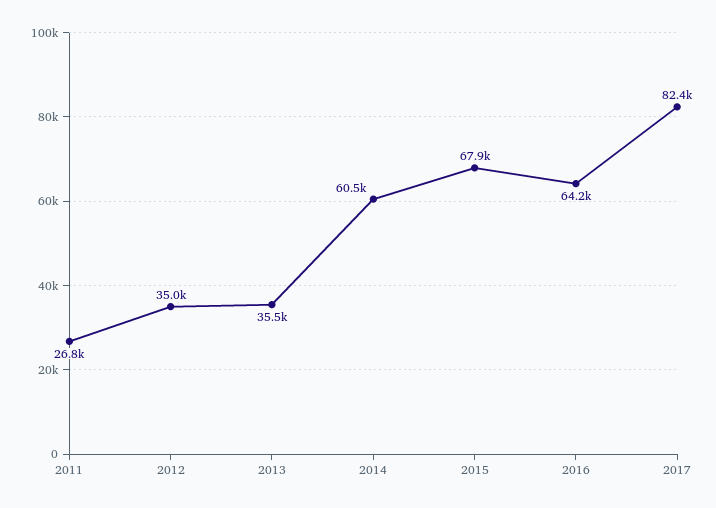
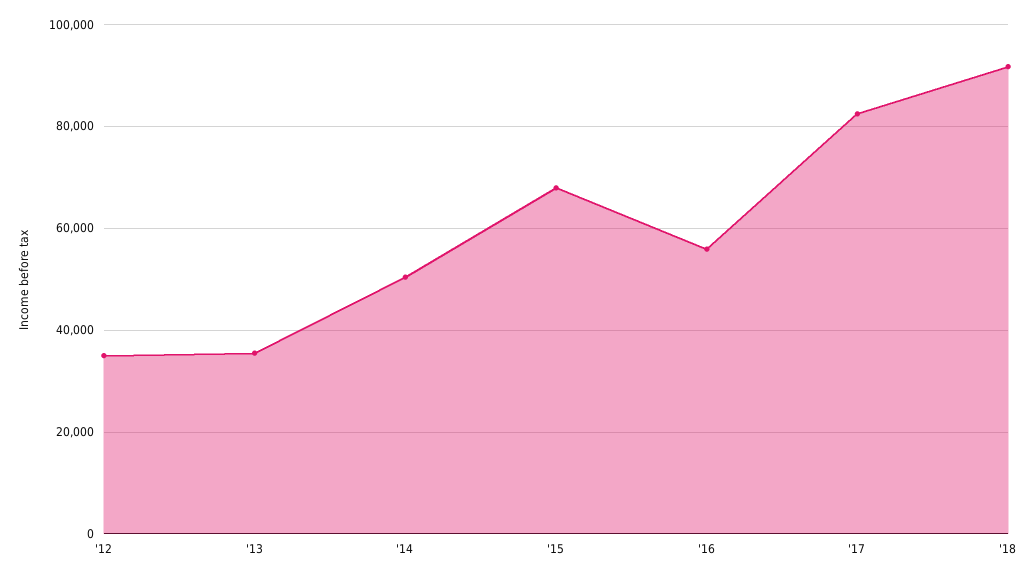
2011: 26800 -> none
2014: 60500 -> 50000
2016: 64200 -> 56000
'18: none -> 92000

